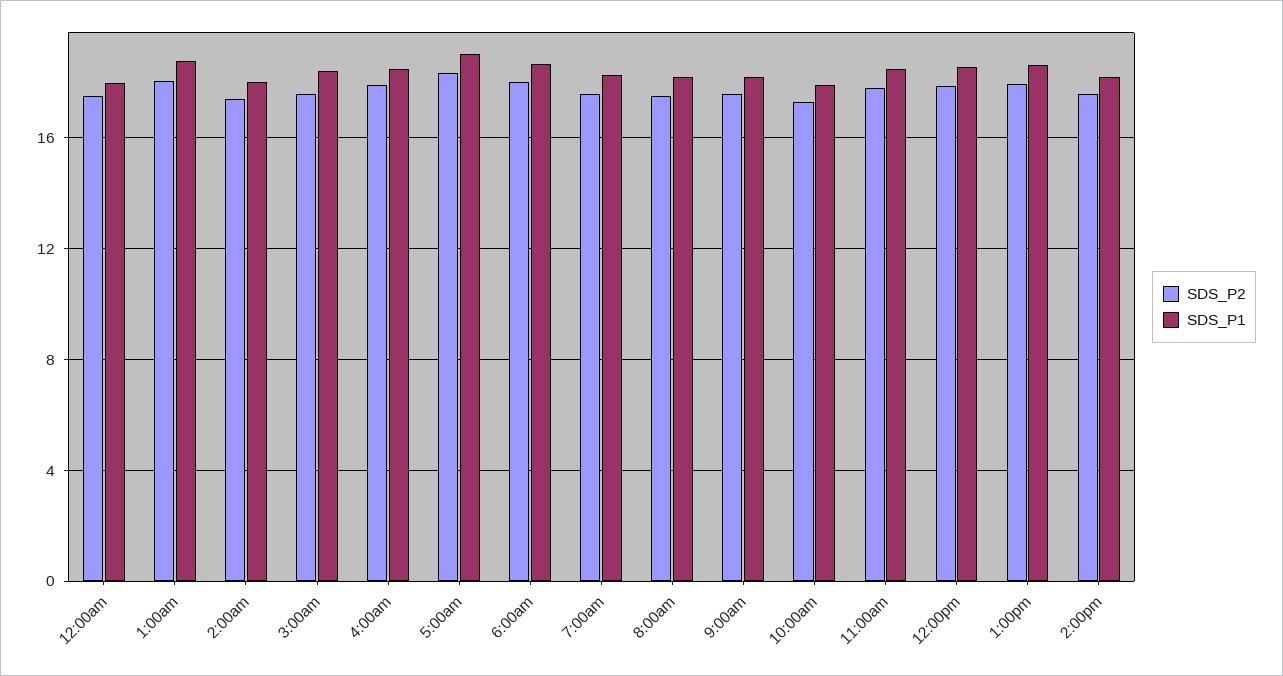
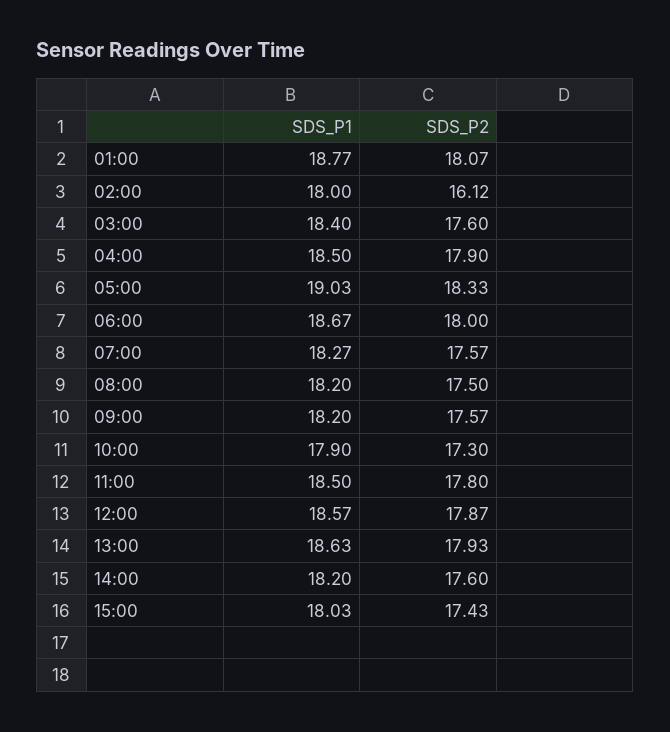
SDS_P2, 12:00am: 17.5 -> none
SDS_P1, 12:00am: 18 -> none
SDS_P2, 2:00am: 17.5 -> 16.12
SDS_P1, 15:00: none -> 18.03
SDS_P2, 15:00: none -> 17.43

